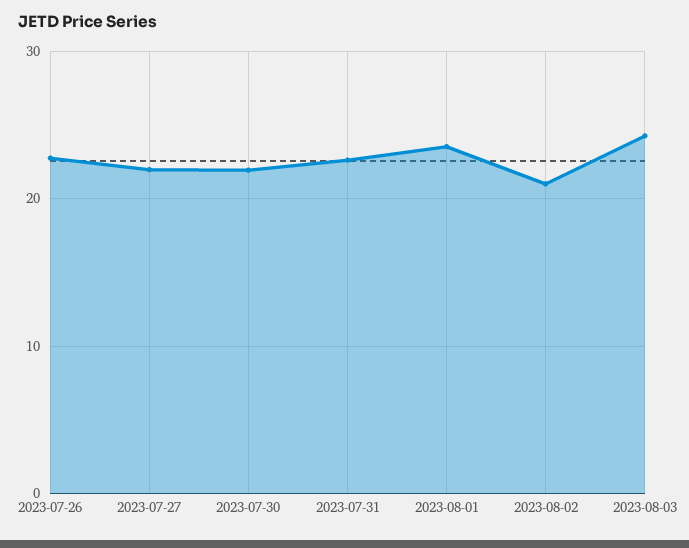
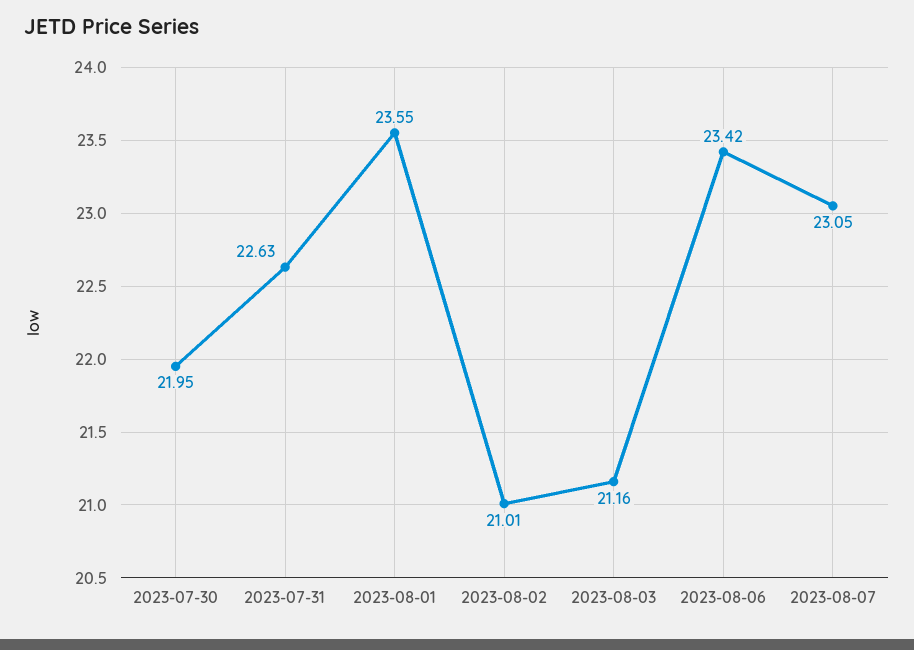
2023-07-26: 23 -> none
2023-07-27: 22 -> none
2023-08-03: 24 -> 21.16
2023-08-06: none -> 23.42
2023-08-07: none -> 23.05

